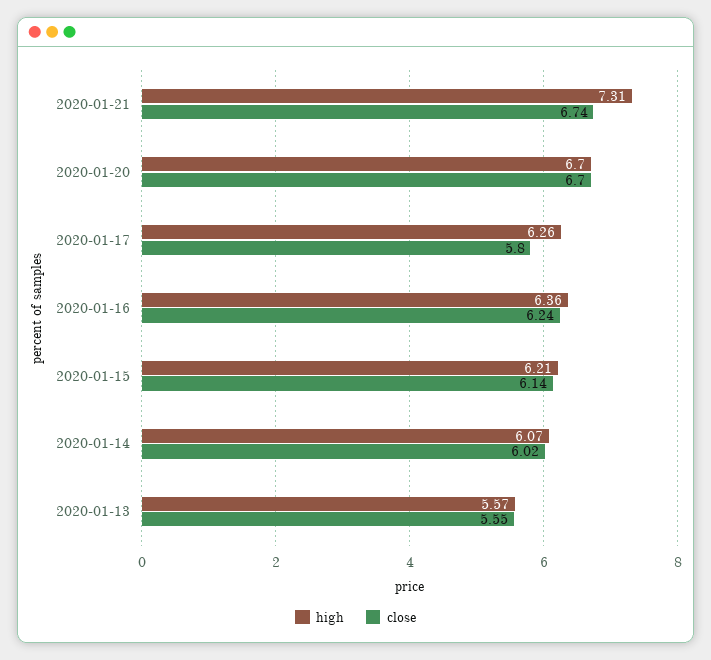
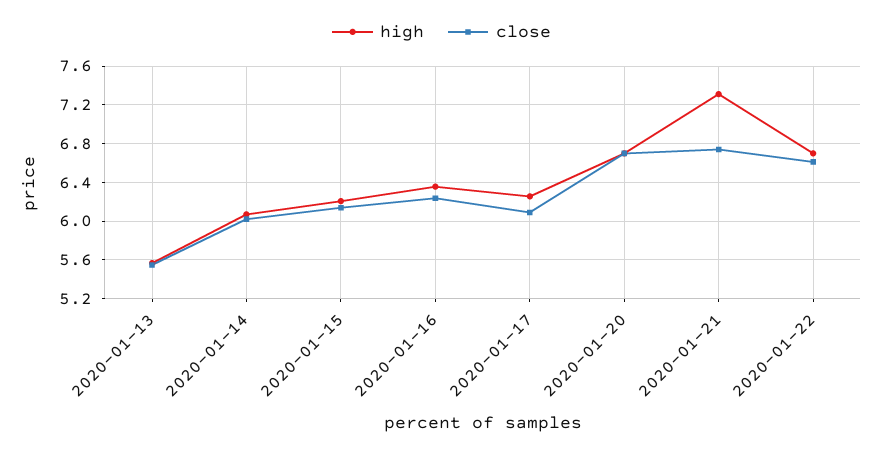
close, 2020-01-17: 5.8 -> 6.1
high, 2020-01-22: none -> 6.7
close, 2020-01-22: none -> 6.6

